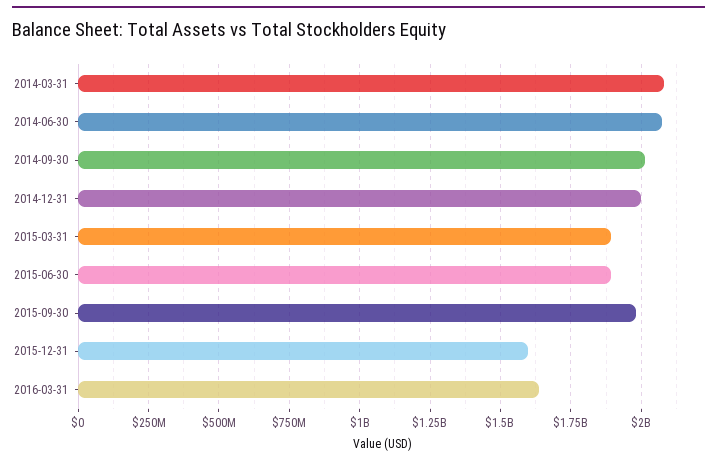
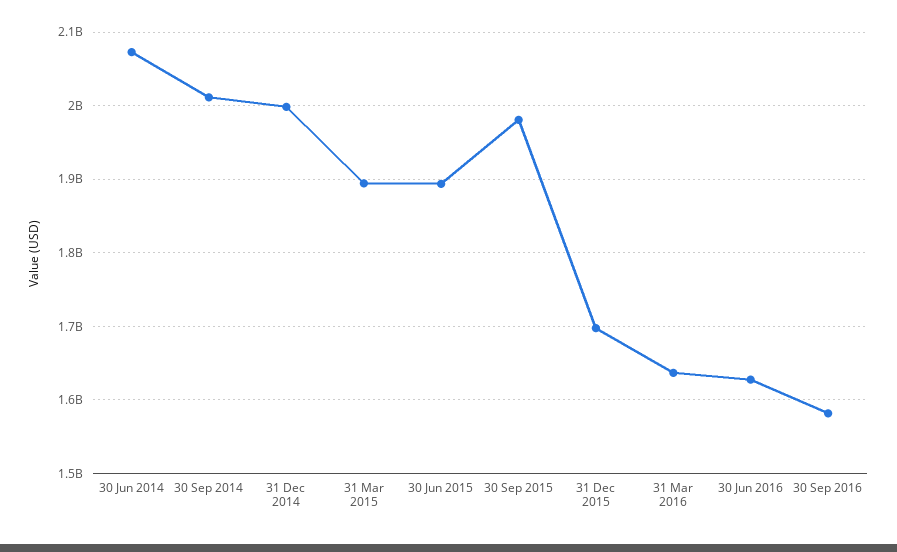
2014-03-31: 2075000000 -> none
2015-12-31: 1600000000 -> 1700000000
30 Jun 2016: none -> 1630000000
30 Sep 2016: none -> 1580000000

